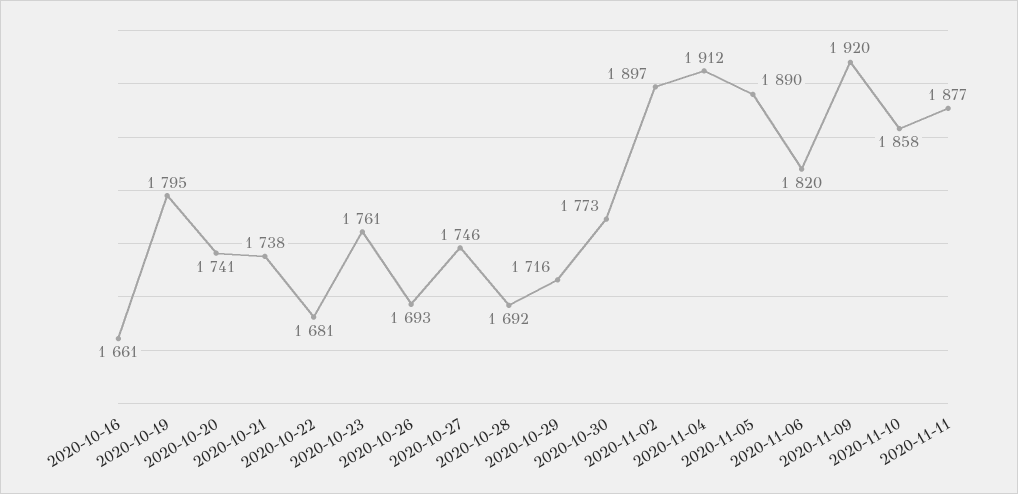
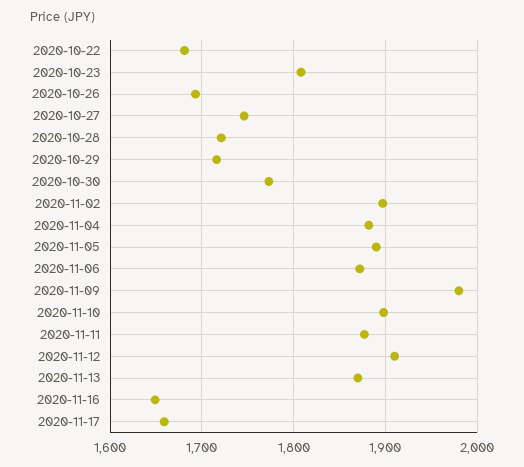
2020-10-16: 1661 -> none
2020-10-19: 1795 -> none
2020-10-20: 1741 -> none
2020-10-21: 1738 -> none
2020-10-23: 1761 -> 1810
2020-10-28: 1692 -> 1720
2020-11-04: 1912 -> 1880
2020-11-06: 1820 -> 1870
2020-11-09: 1920 -> 1980
2020-11-10: 1858 -> 1900
2020-11-12: none -> 1910
2020-11-13: none -> 1870
2020-11-16: none -> 1650
2020-11-17: none -> 1660

